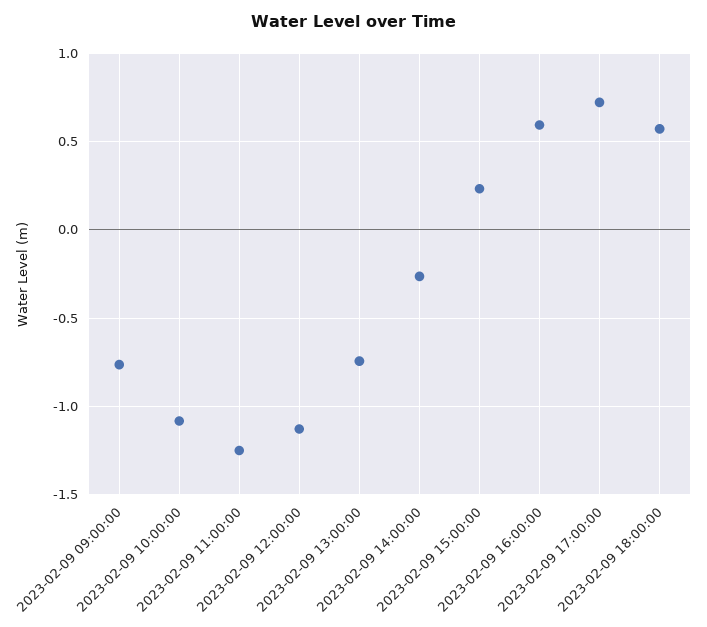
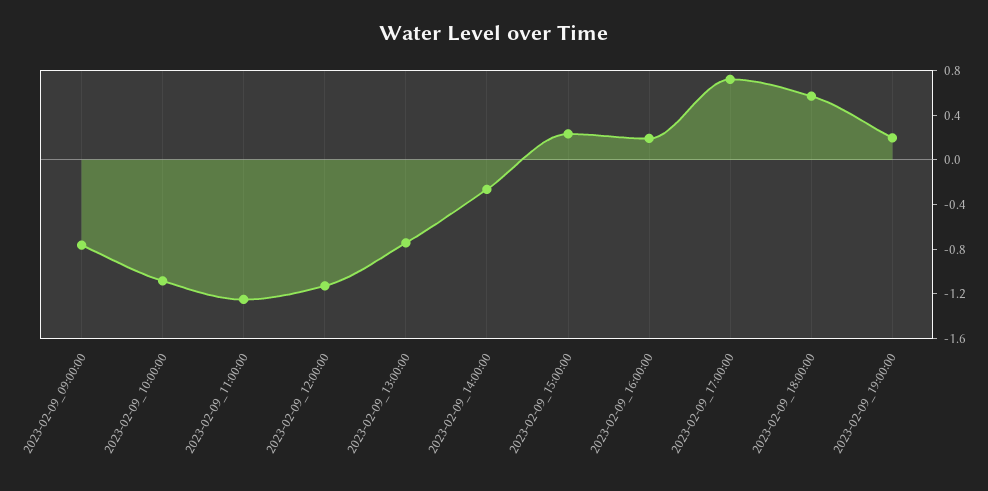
2023-02-09 16:00:00: 0.6 -> 0.2
2023-02-09_19:00:00: none -> 0.2

